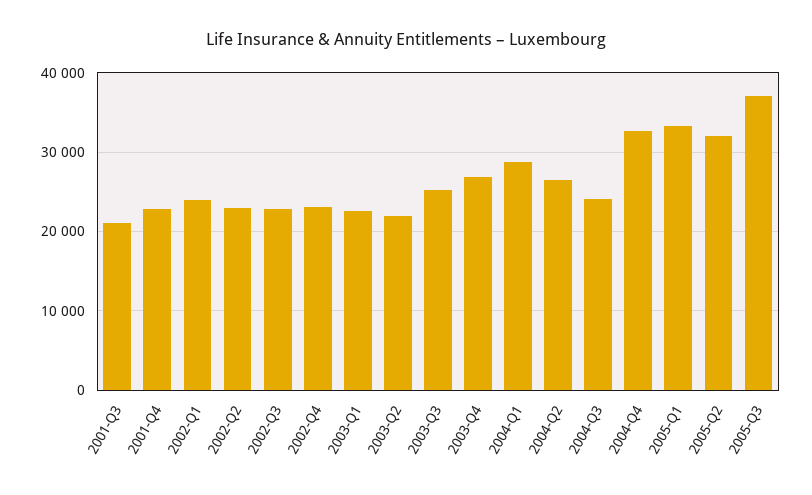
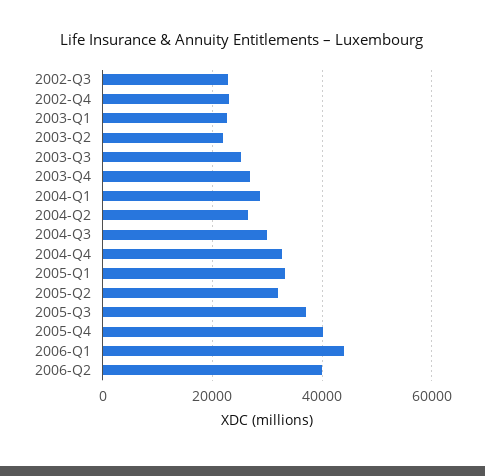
2001-Q3: 21000 -> none
2001-Q4: 23000 -> none
2002-Q1: 24000 -> none
2002-Q2: 23000 -> none
2004-Q3: 24000 -> 30000
2005-Q4: none -> 40000
2006-Q1: none -> 44000
2006-Q2: none -> 40000

